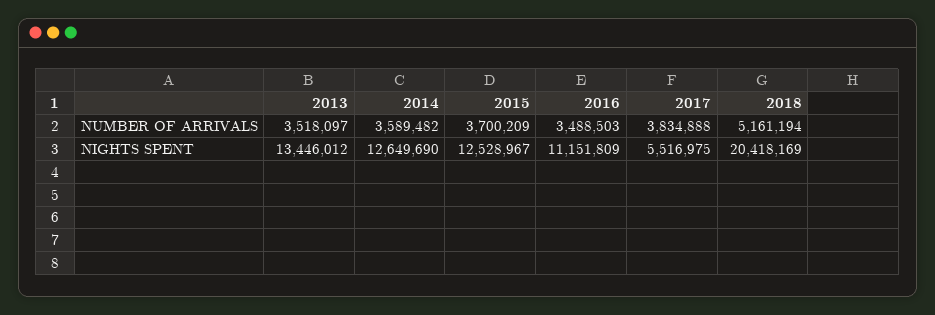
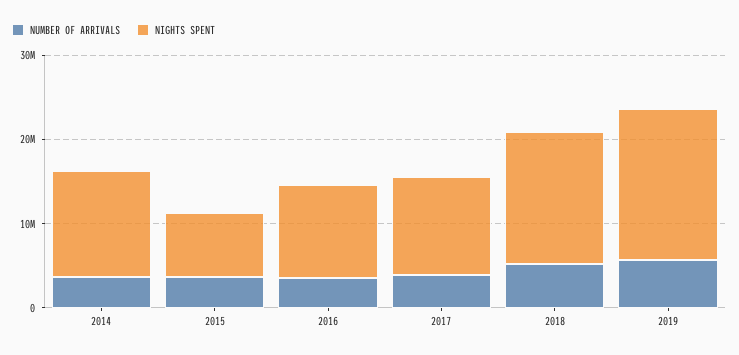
NUMBER OF ARRIVALS, 2013: 3518097 -> none
NIGHTS SPENT, 2013: 13446012 -> none
NIGHTS SPENT, 2015: 12528967 -> 8000000
NIGHTS SPENT, 2017: 5516975 -> 12000000
NIGHTS SPENT, 2018: 20418169 -> 16000000
NUMBER OF ARRIVALS, 2019: none -> 6000000
NIGHTS SPENT, 2019: none -> 18000000

